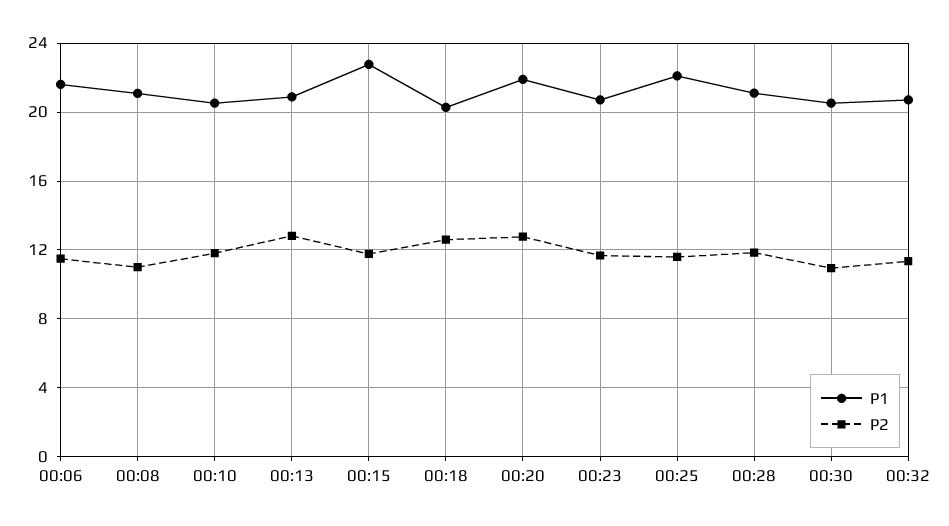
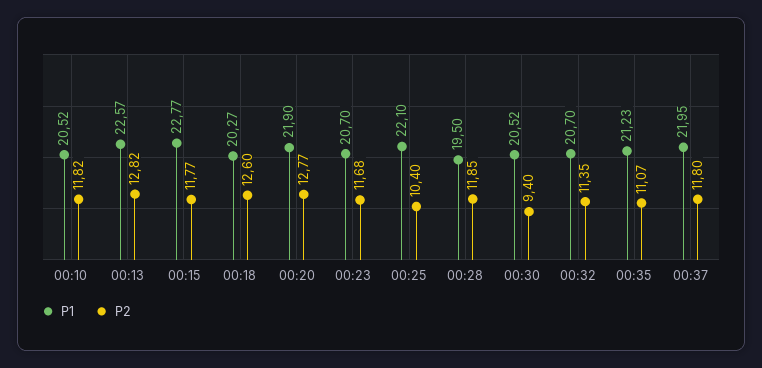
P1, 00:06: 21.5 -> none
P2, 00:06: 11.5 -> none
P1, 00:08: 21 -> none
P2, 00:08: 11 -> none
P1, 00:13: 21 -> 22.57
P2, 00:25: 11.5 -> 10.4
P1, 00:28: 21 -> 19.5
P2, 00:30: 11 -> 9.4
P1, 00:35: none -> 21.23
P2, 00:35: none -> 11.07
P1, 00:37: none -> 21.95
P2, 00:37: none -> 11.8

